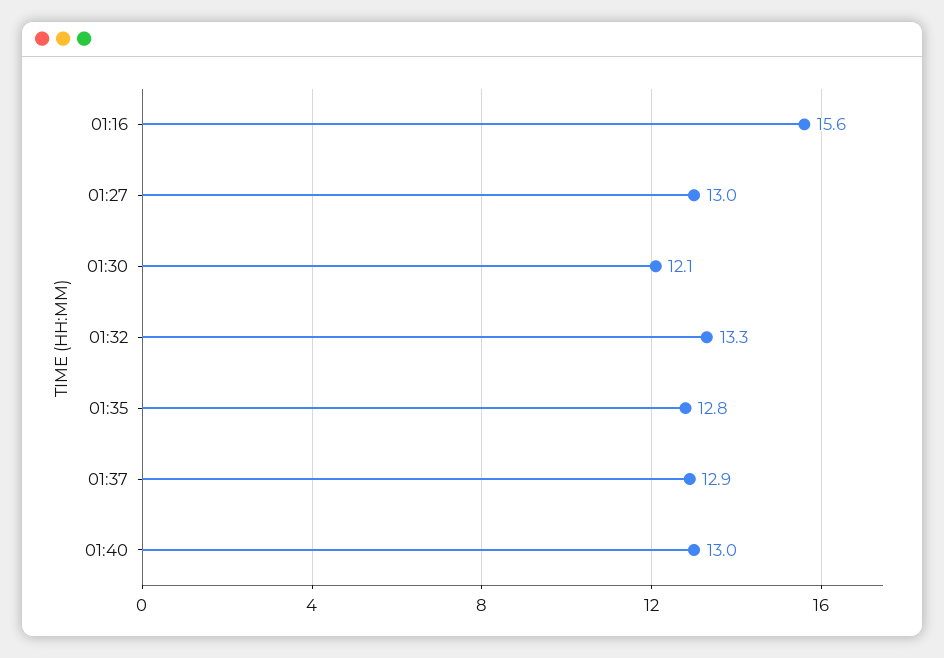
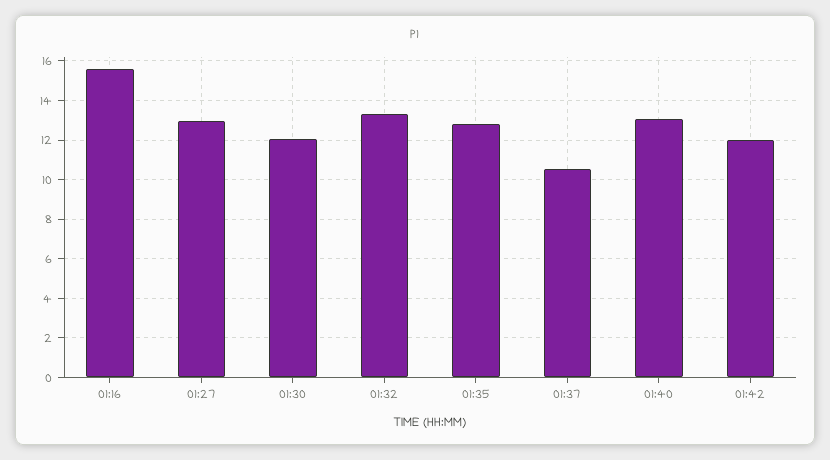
01:37: 12.9 -> 10.5
01:42: none -> 12

